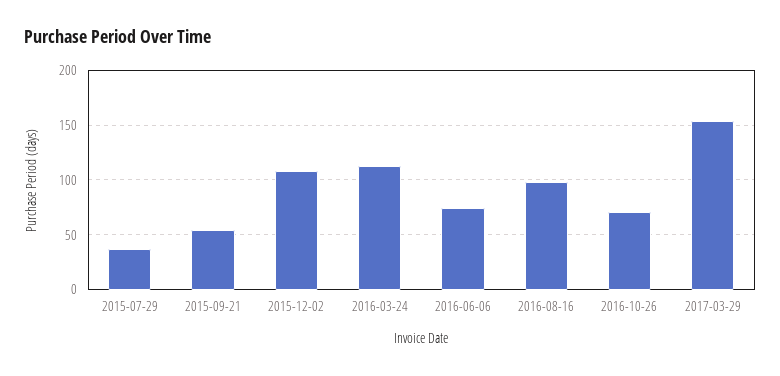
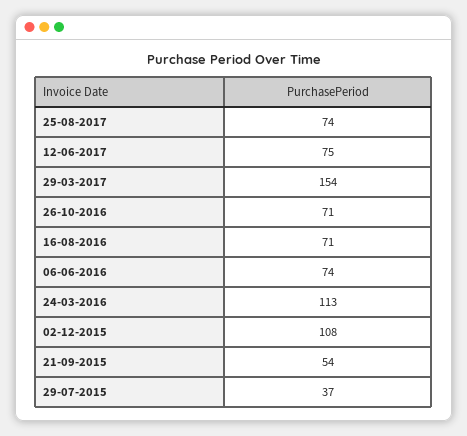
2016-08-16: 100 -> 71
25-08-2017: none -> 74
12-06-2017: none -> 75

